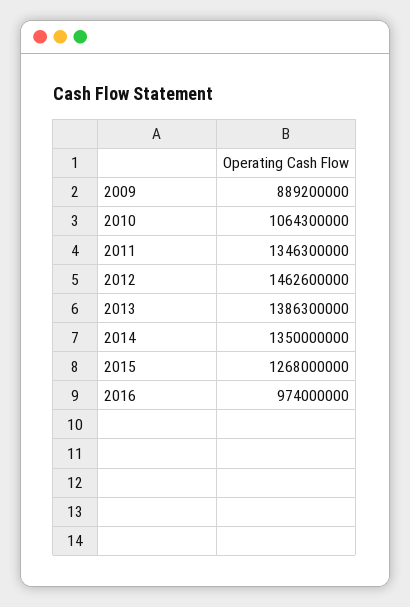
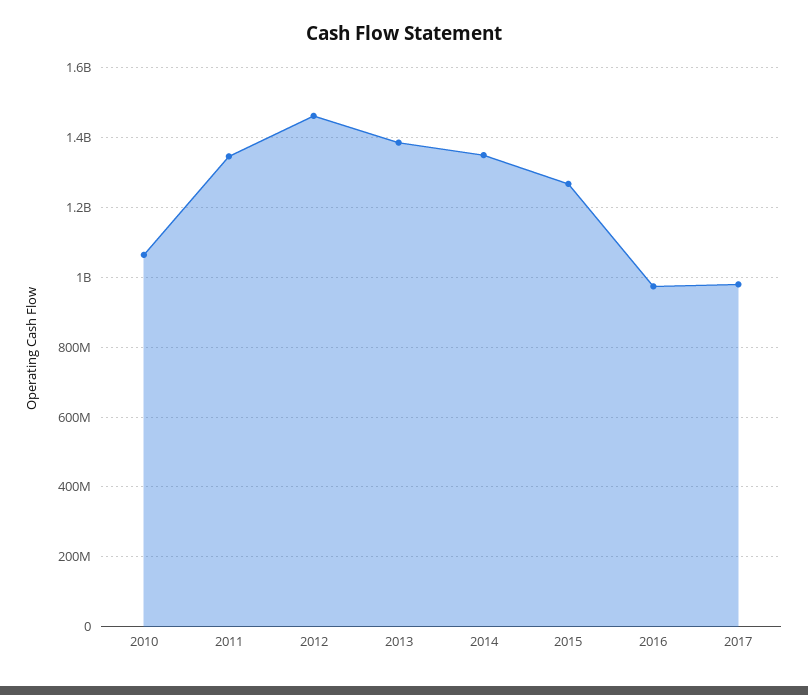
2009: 889200000 -> none
2017: none -> 980000000

